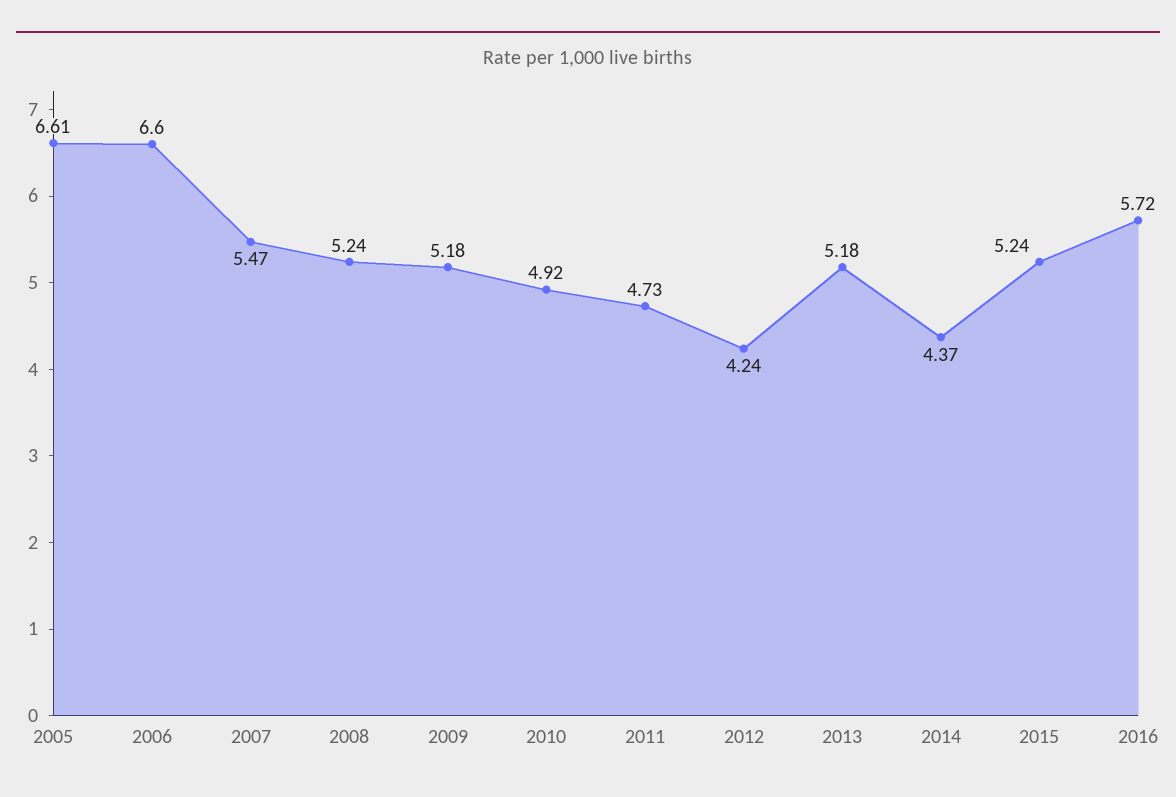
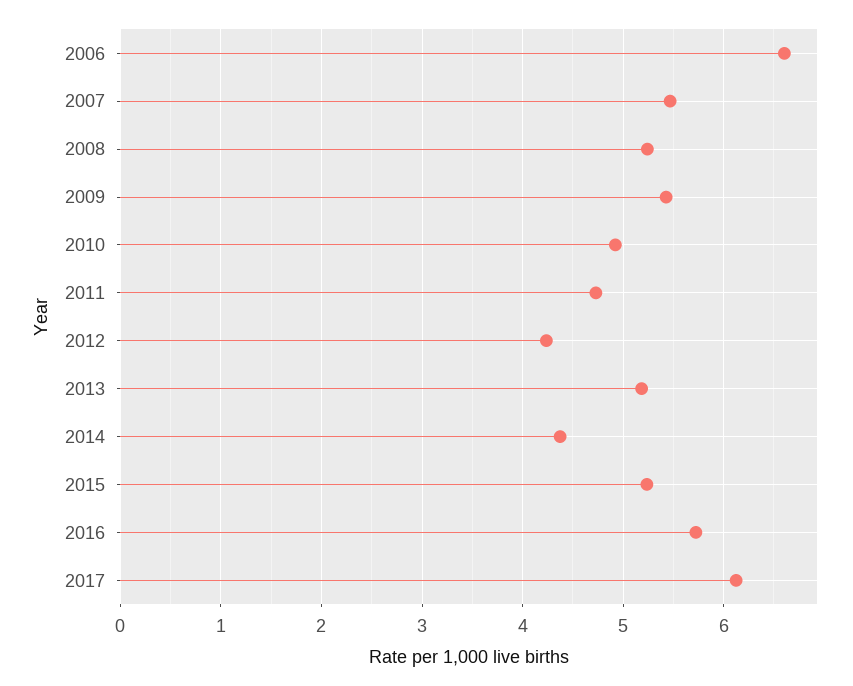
2005: 6.61 -> none
2009: 5.18 -> 5.4
2017: none -> 6.1

